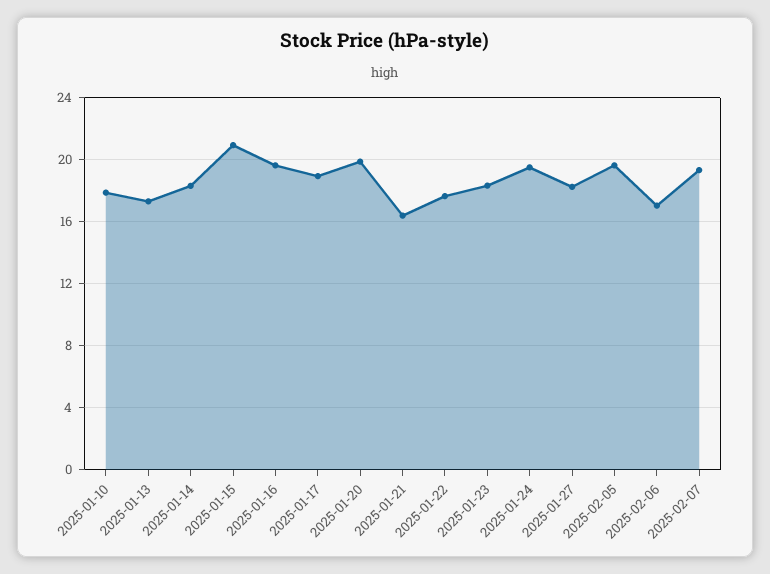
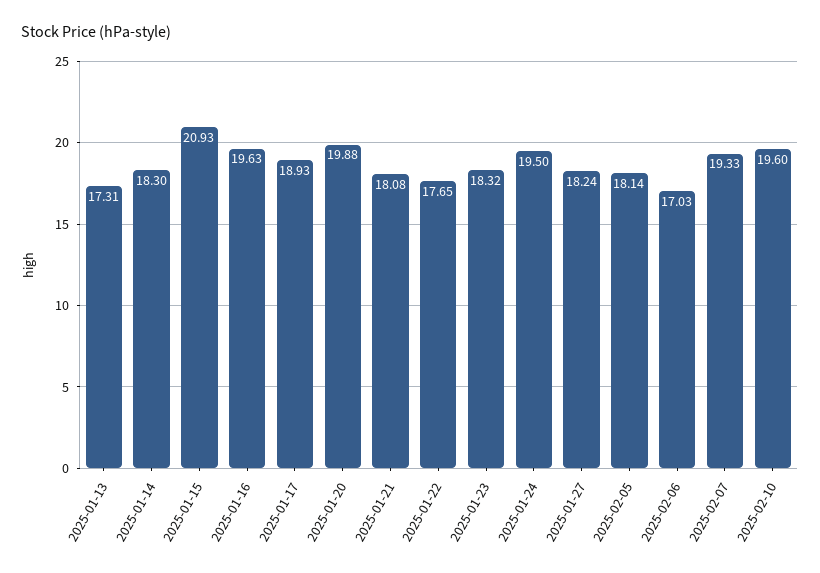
2025-01-10: 18 -> none
2025-01-21: 16.5 -> 18.08
2025-02-05: 19.5 -> 18.14
2025-02-10: none -> 19.6

